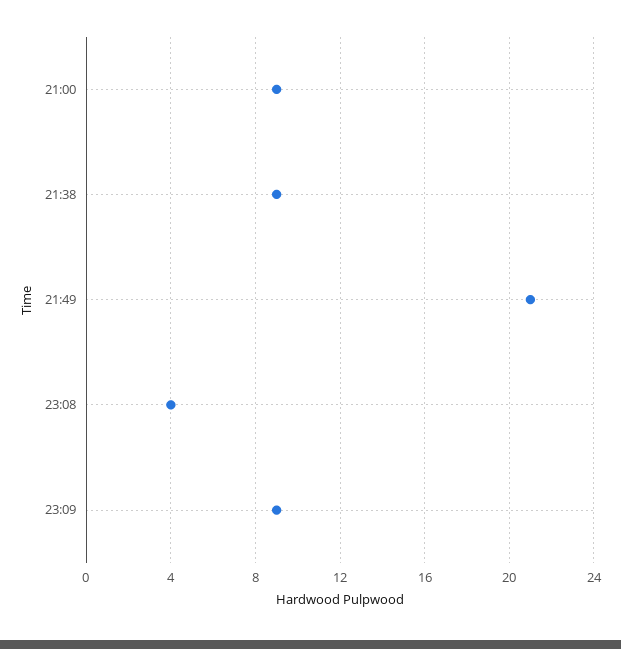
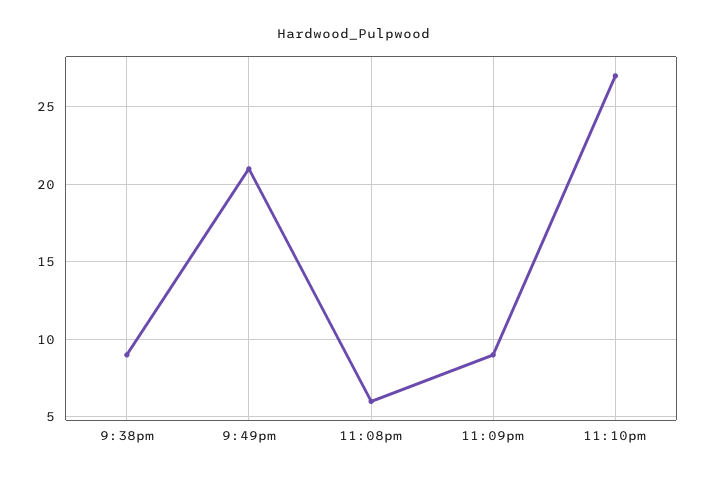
21:00: 9 -> none
23:08: 4 -> 6
11:10pm: none -> 27

